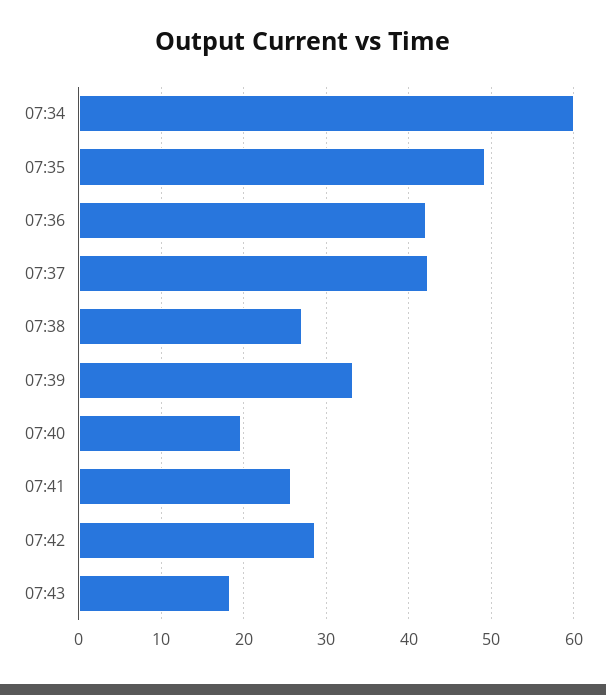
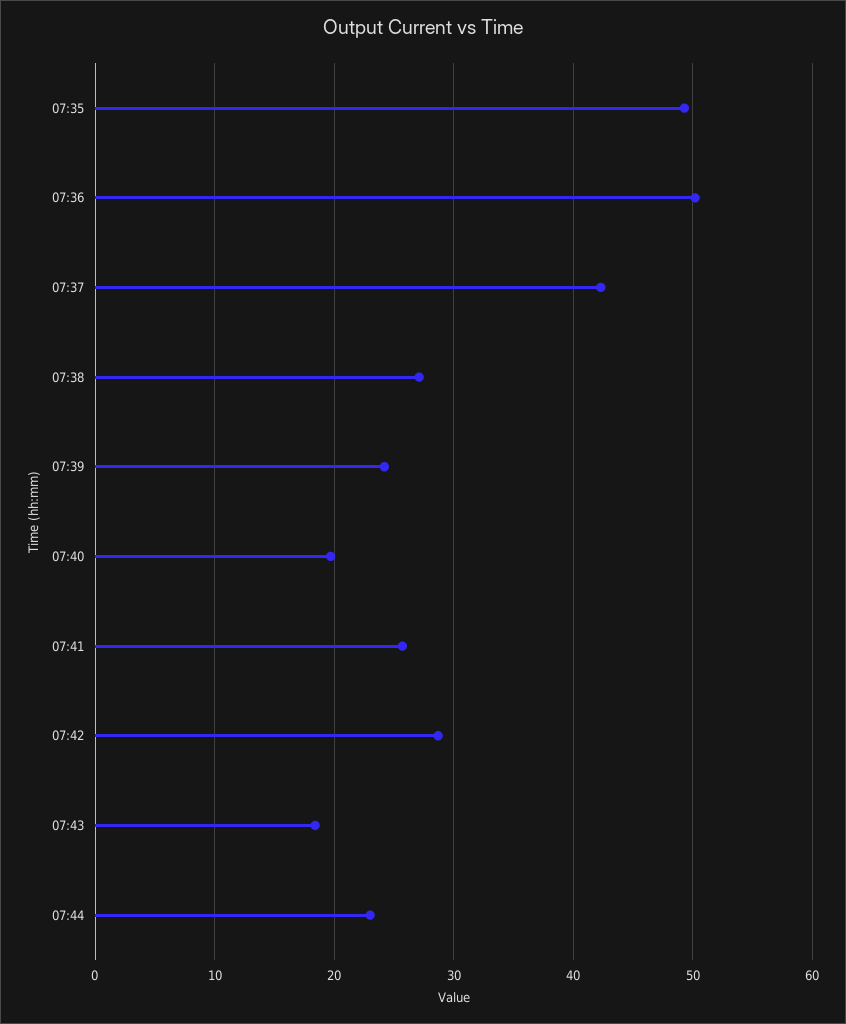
07:34: 60 -> none
07:36: 42 -> 50
07:39: 33 -> 24
07:44: none -> 23

